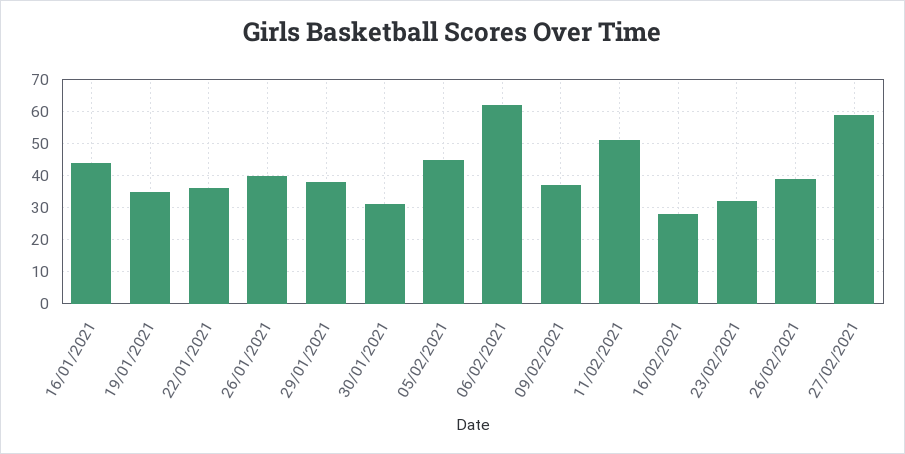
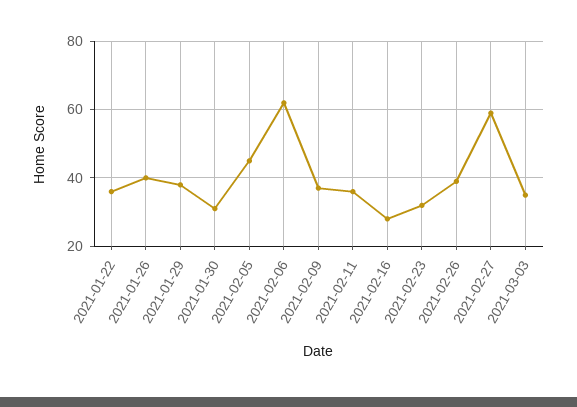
16/01/2021: 45 -> none
19/01/2021: 35 -> none
11/02/2021: 50 -> 35
2021-03-03: none -> 35

